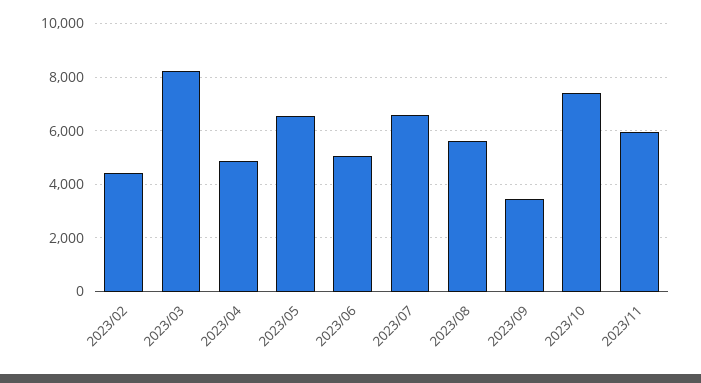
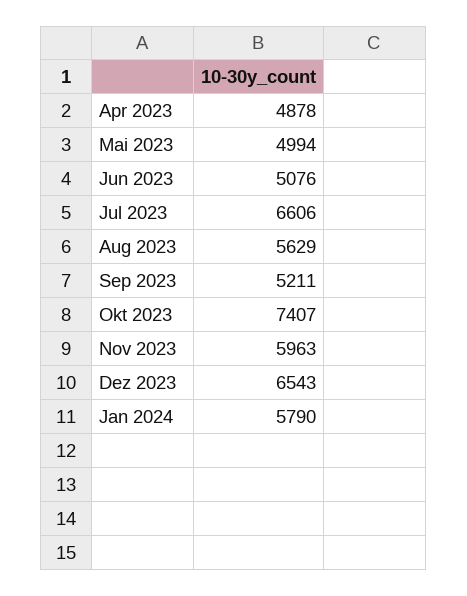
2023/02: 4500 -> none
2023/03: 8250 -> none
2023/05: 6500 -> 4994
2023/09: 3500 -> 5211
Dez 2023: none -> 6543
Jan 2024: none -> 5790

